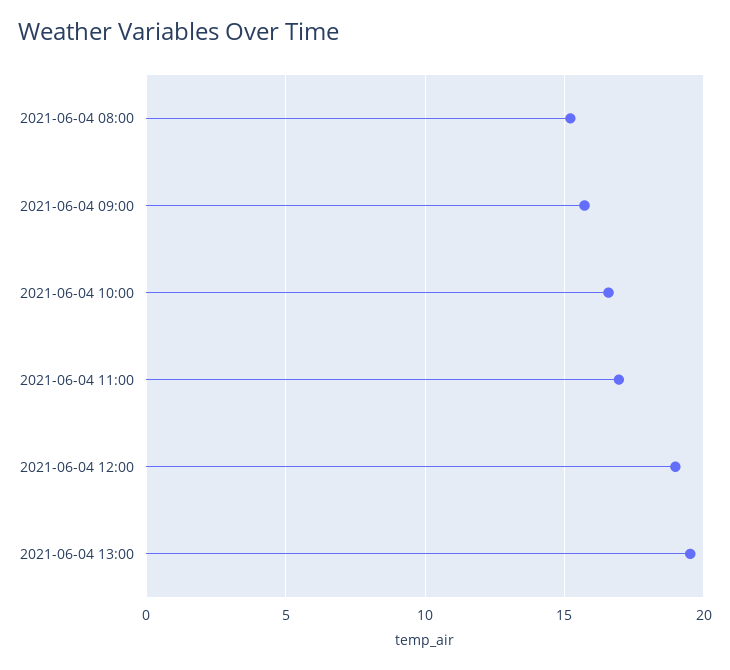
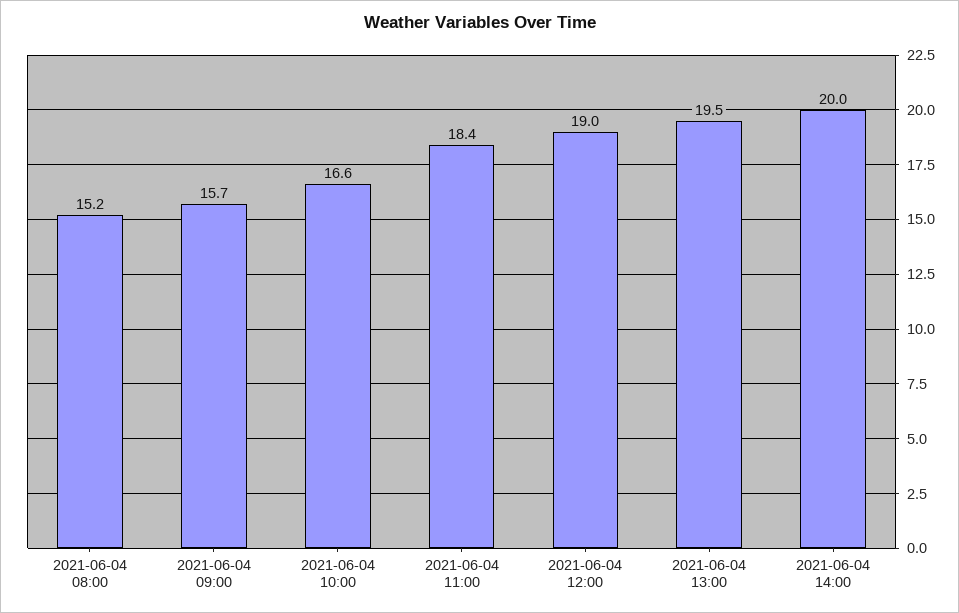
2021-06-04 11:00: 17 -> 18.4
2021-06-04 14:00: none -> 20

